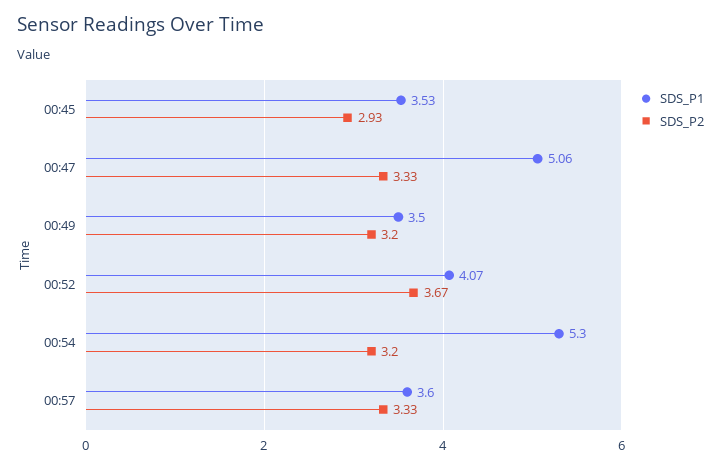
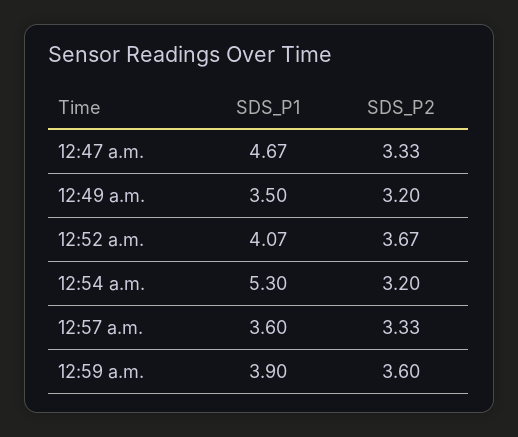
SDS_P1, 00:45: 3.53 -> none
SDS_P2, 00:45: 2.93 -> none
SDS_P1, 00:47: 5.06 -> 4.67
SDS_P1, 12:59 a.m.: none -> 3.9
SDS_P2, 12:59 a.m.: none -> 3.6

